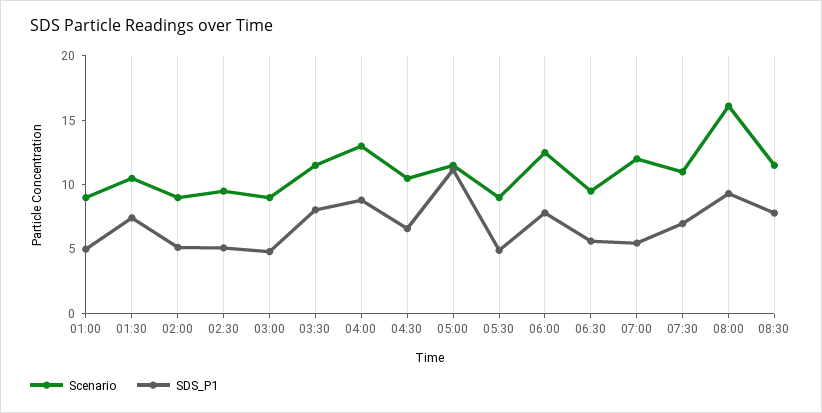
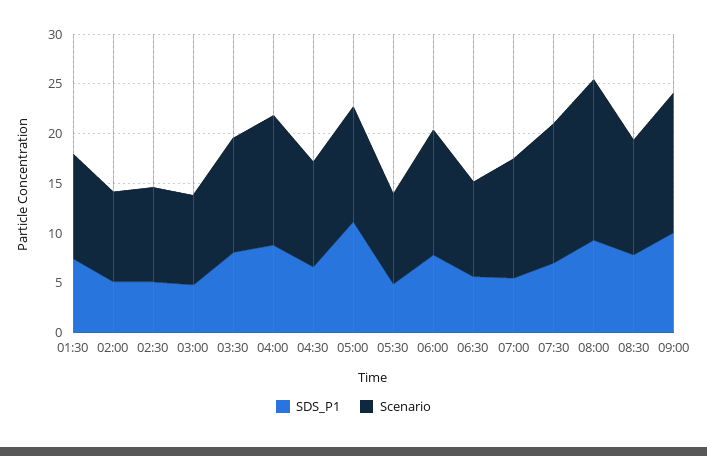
Scenario, 01:00: 9 -> none
SDS_P1, 01:00: 5 -> none
Scenario, 07:30: 11 -> 14
SDS_P1, 09:00: none -> 10
Scenario, 09:00: none -> 14

